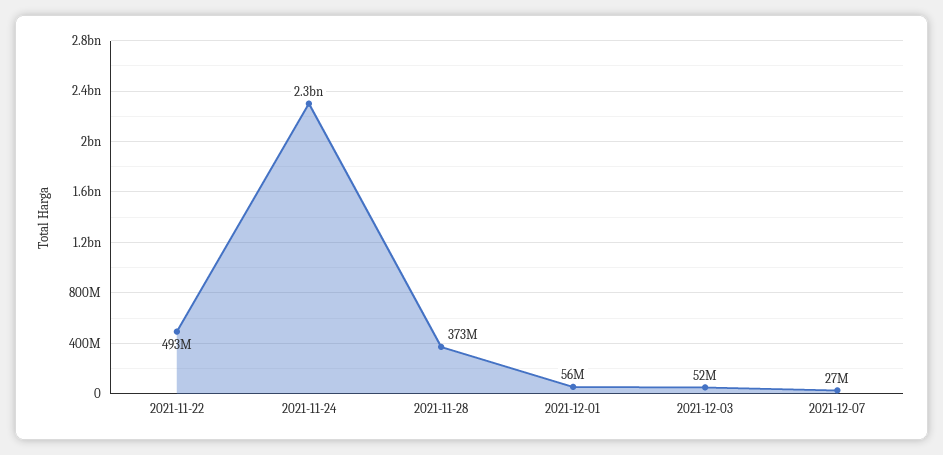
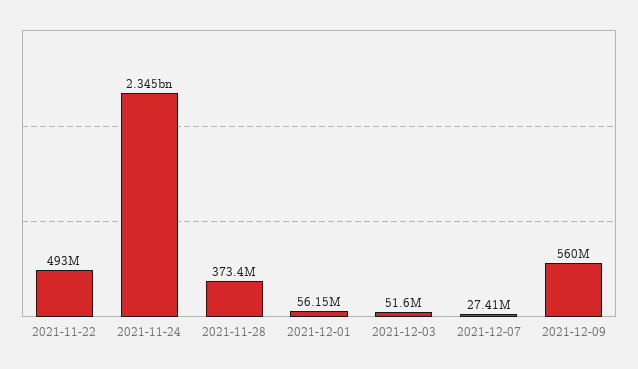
2021-12-09: none -> 560000000

